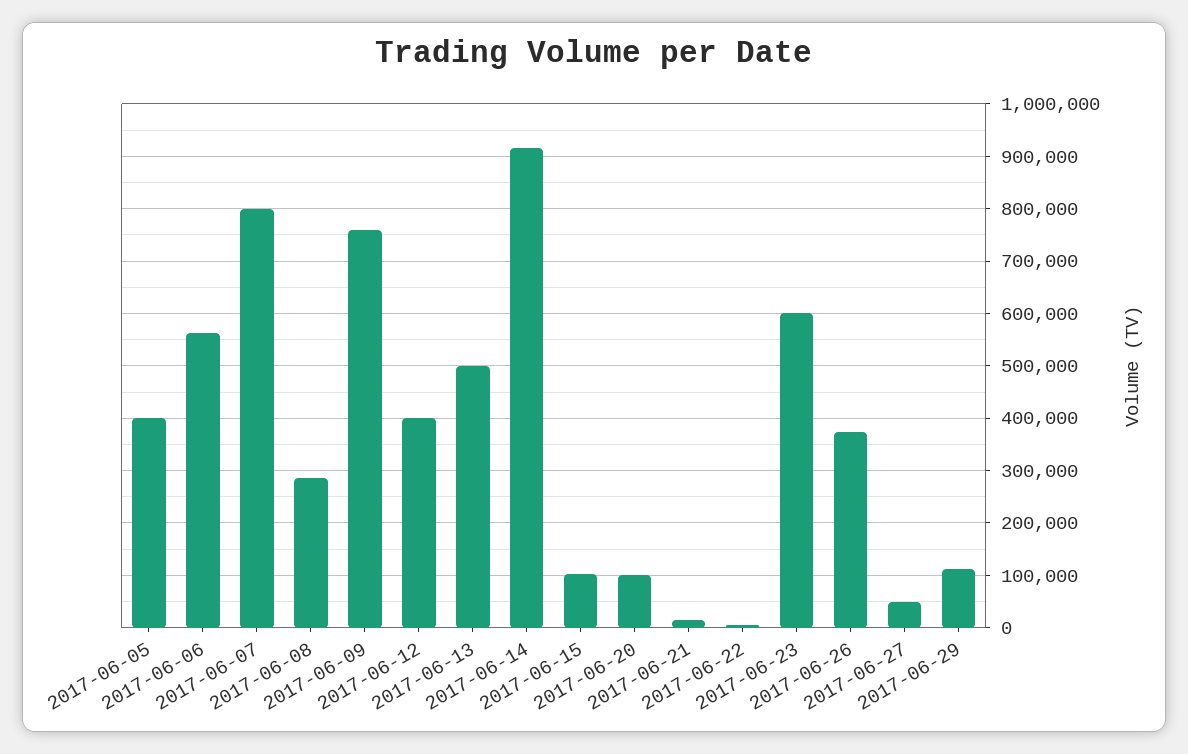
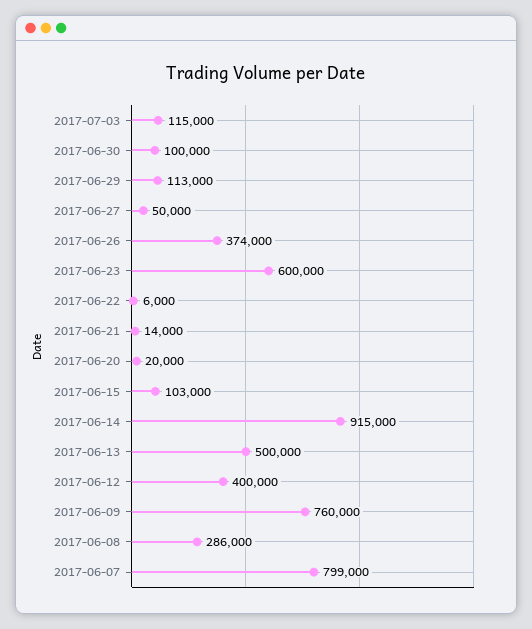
2017-06-05: 400000 -> none
2017-06-06: 560000 -> none
2017-06-20: 100000 -> 20000
2017-07-03: none -> 115000
2017-06-30: none -> 100000

